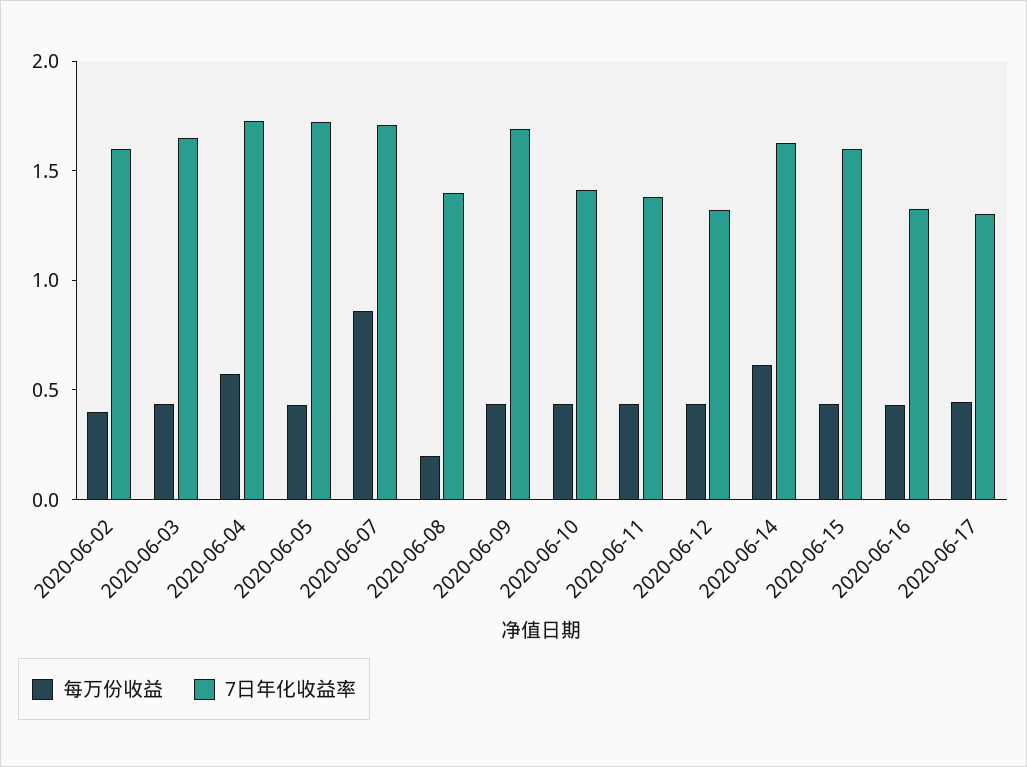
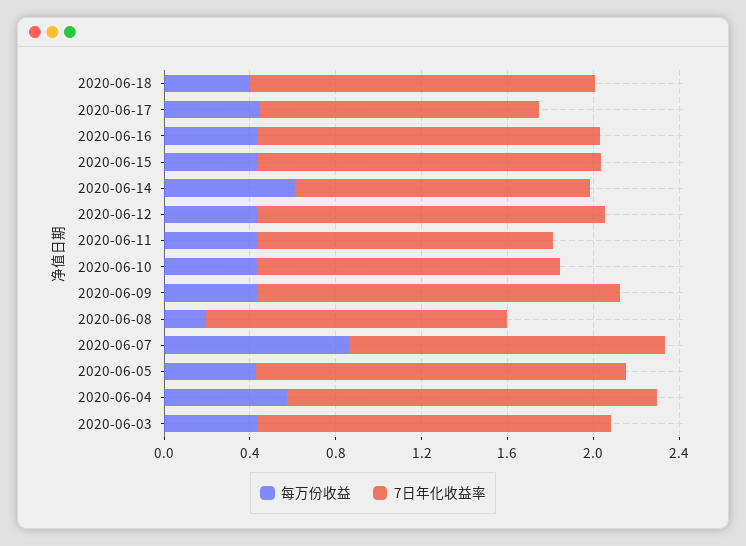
每万份收益, 2020-06-02: 0.4 -> none
7日年化收益率, 2020-06-02: 1.6 -> none
7日年化收益率, 2020-06-07: 1.7 -> 1.5
7日年化收益率, 2020-06-12: 1.3 -> 1.6
7日年化收益率, 2020-06-14: 1.6 -> 1.4
7日年化收益率, 2020-06-16: 1.3 -> 1.6
每万份收益, 2020-06-18: none -> 0.4
7日年化收益率, 2020-06-18: none -> 1.6

